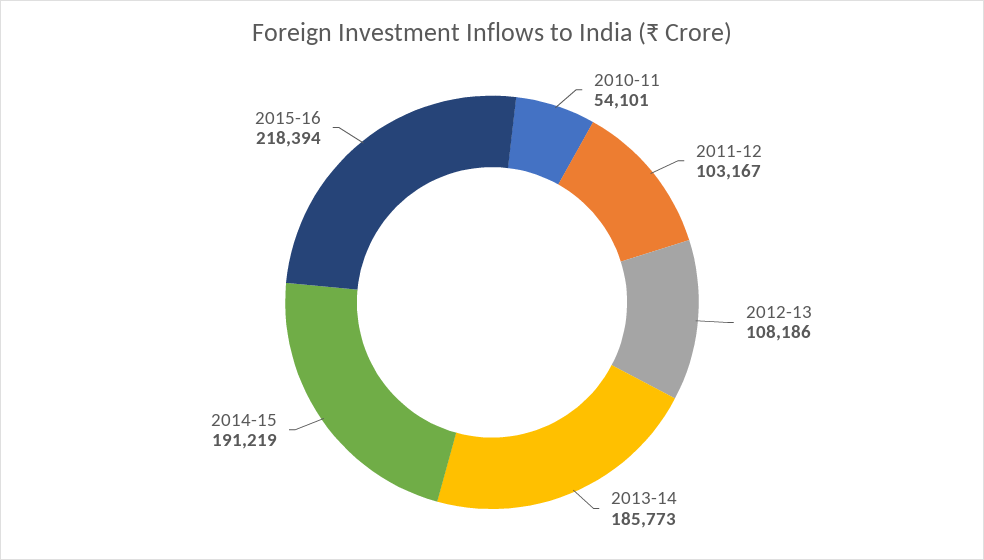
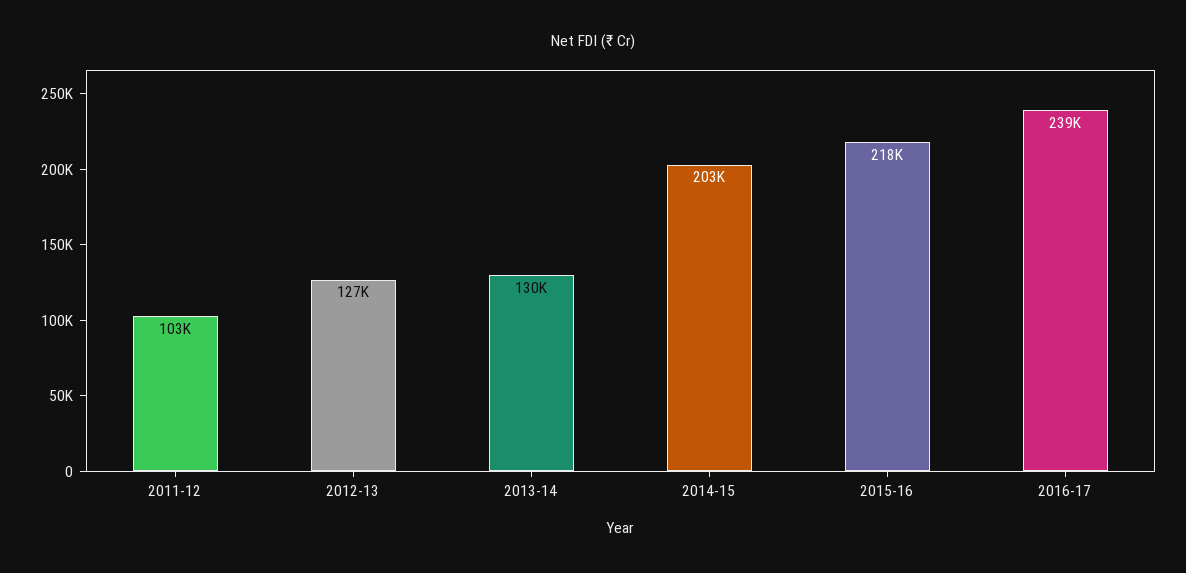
2010-11: 54101 -> none
2012-13: 108186 -> 127000
2013-14: 185773 -> 130000
2014-15: 191219 -> 203000
2016-17: none -> 239000

